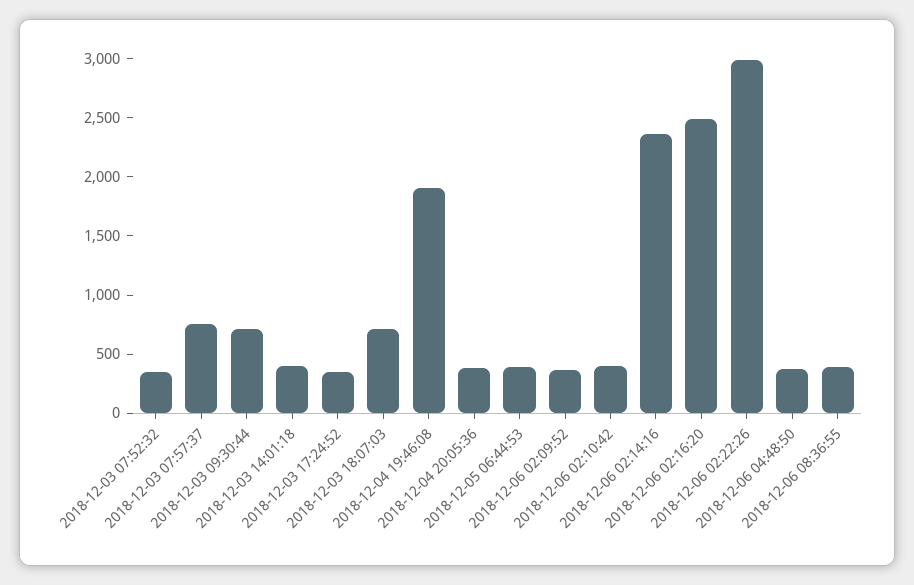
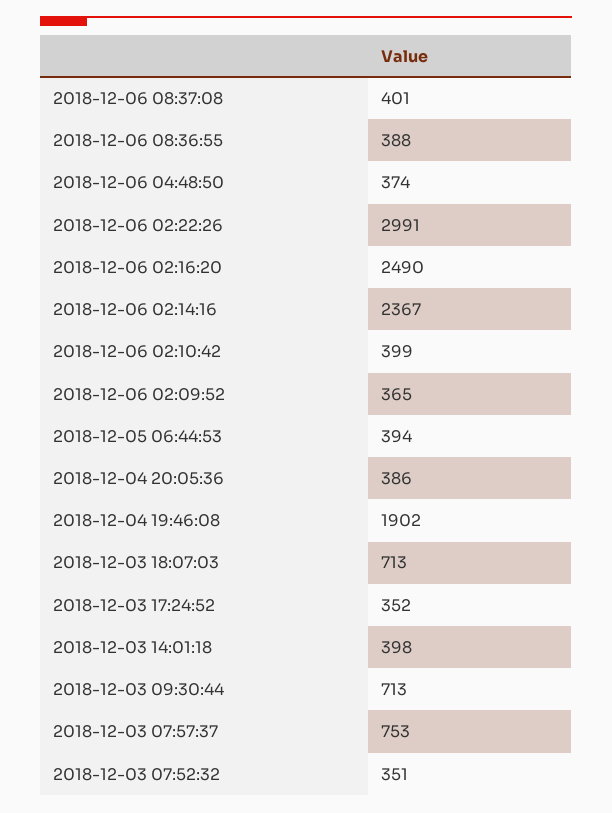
2018-12-06 08:37:08: none -> 401

